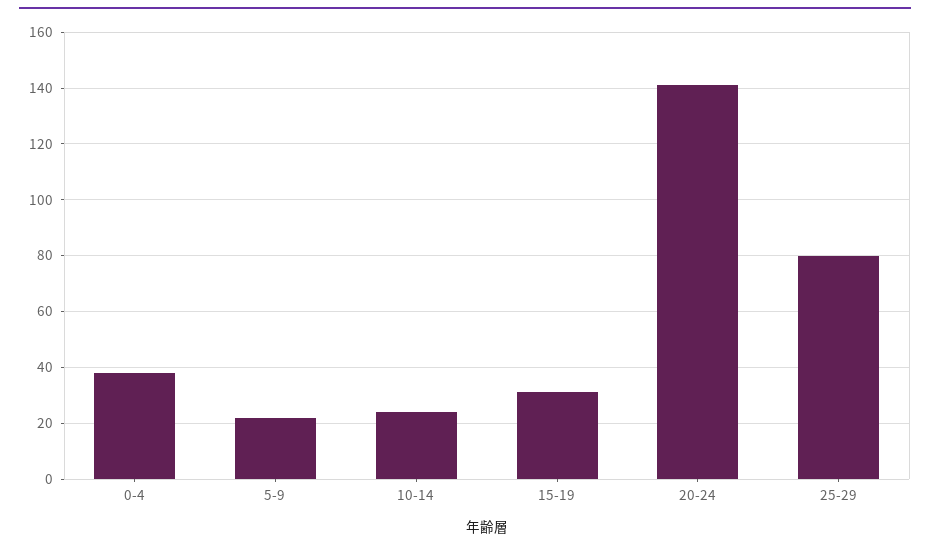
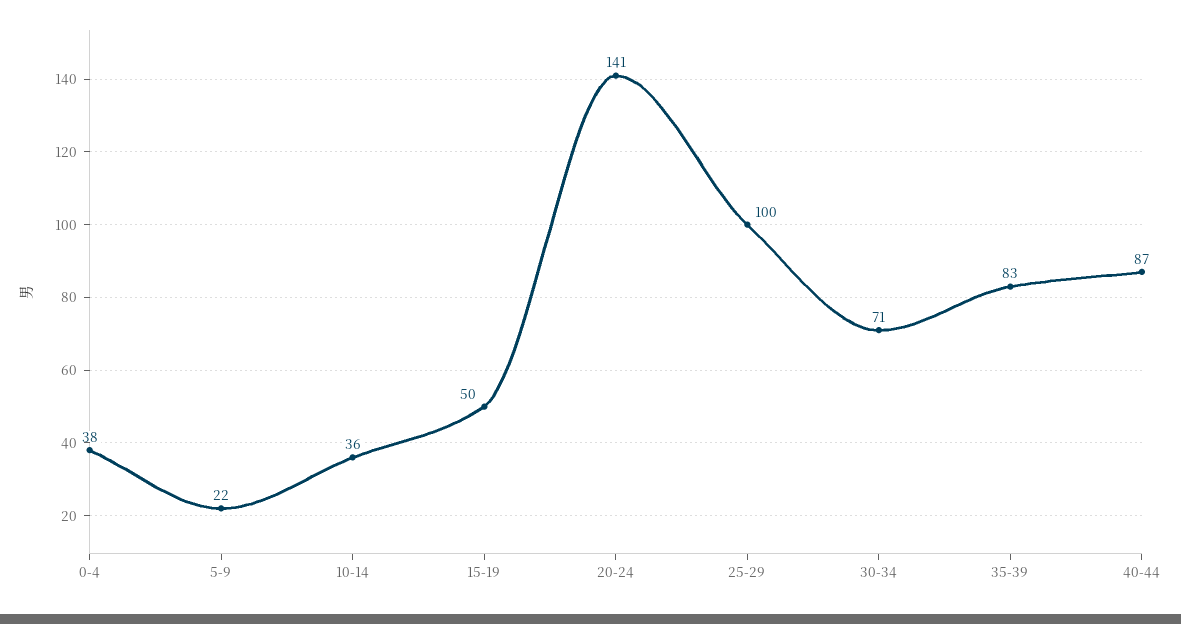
10-14: 25 -> 36
15-19: 30 -> 50
25-29: 80 -> 100
30-34: none -> 71
35-39: none -> 83
40-44: none -> 87

